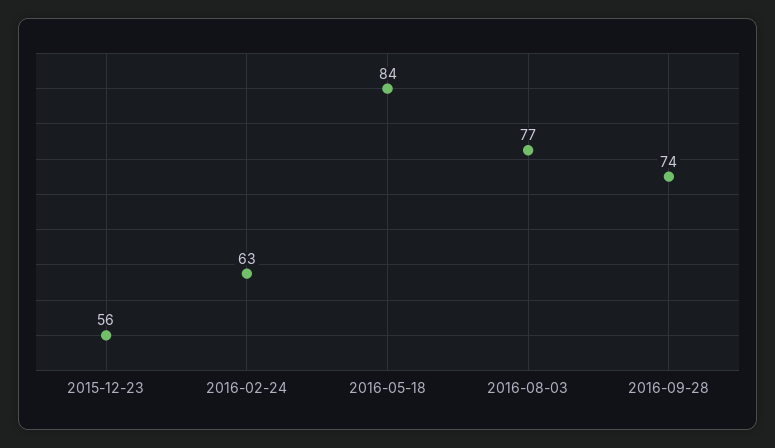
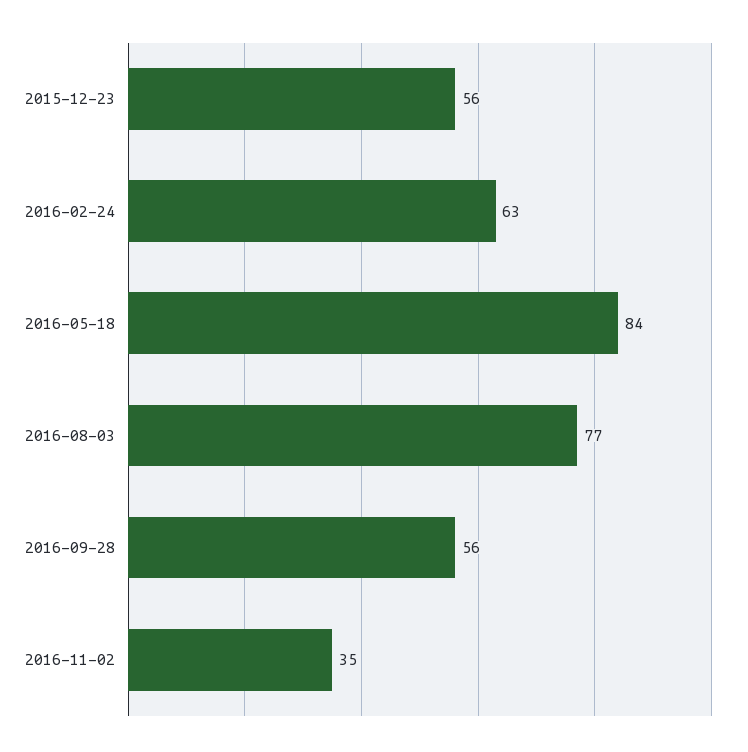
2016-09-28: 74 -> 56
2016-11-02: none -> 35

